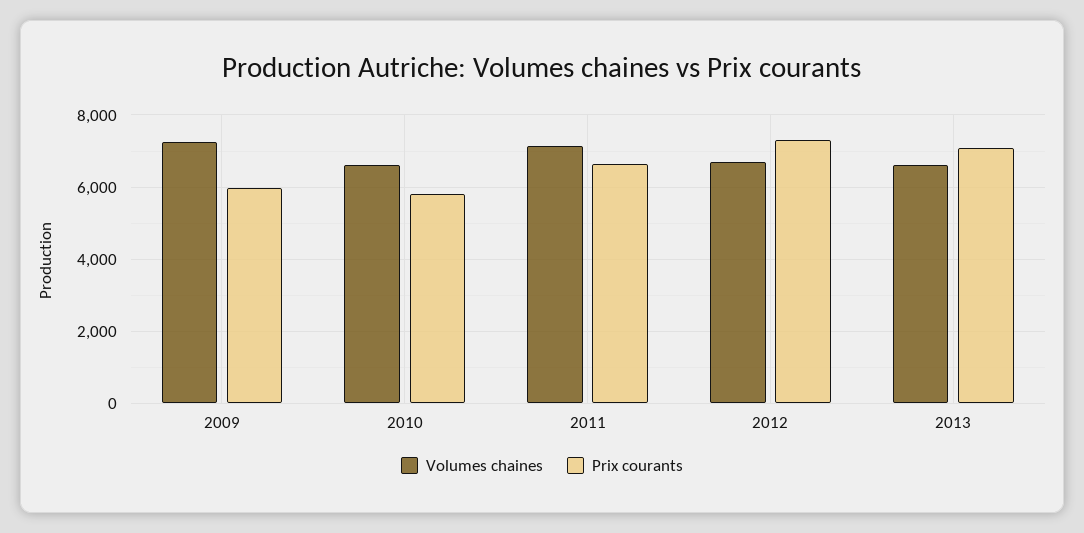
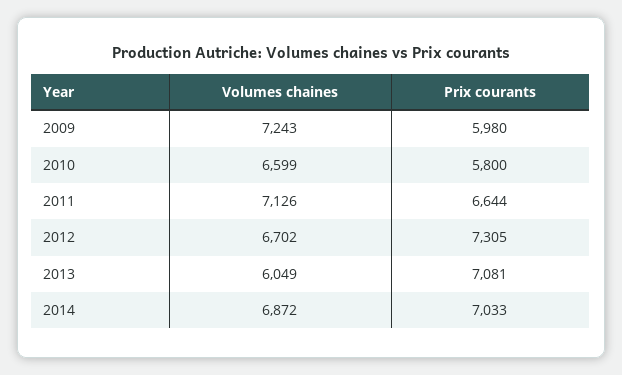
Volumes chaines, 2013: 6600 -> 6049
Volumes chaines, 2014: none -> 6872
Prix courants, 2014: none -> 7033

